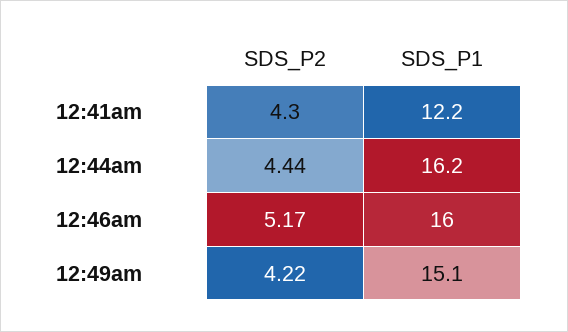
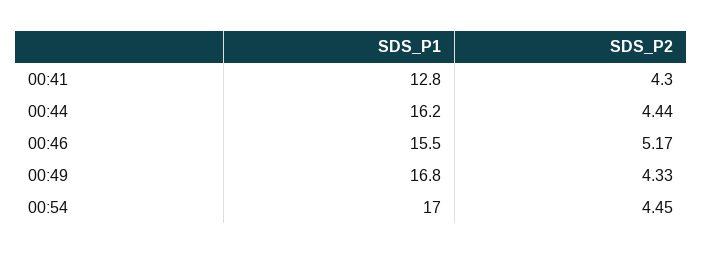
SDS_P1, 12:41am: 12.2 -> 12.8
SDS_P1, 12:46am: 16 -> 15.5
SDS_P2, 12:49am: 4.22 -> 4.33
SDS_P1, 12:49am: 15.1 -> 16.8
SDS_P1, 00:54: none -> 17
SDS_P2, 00:54: none -> 4.45

